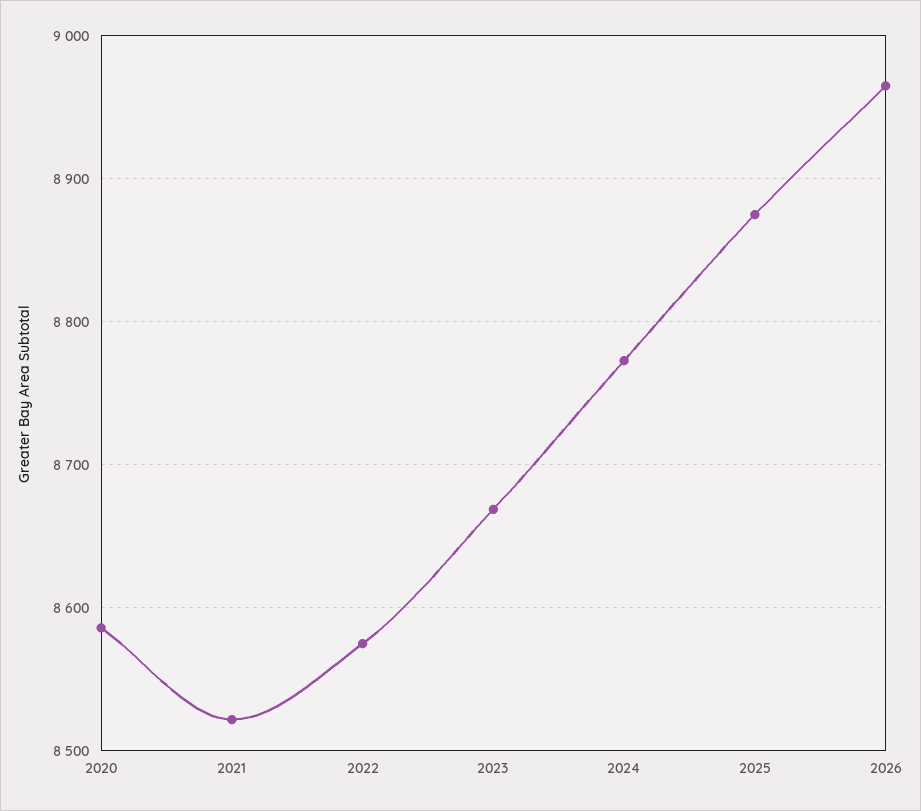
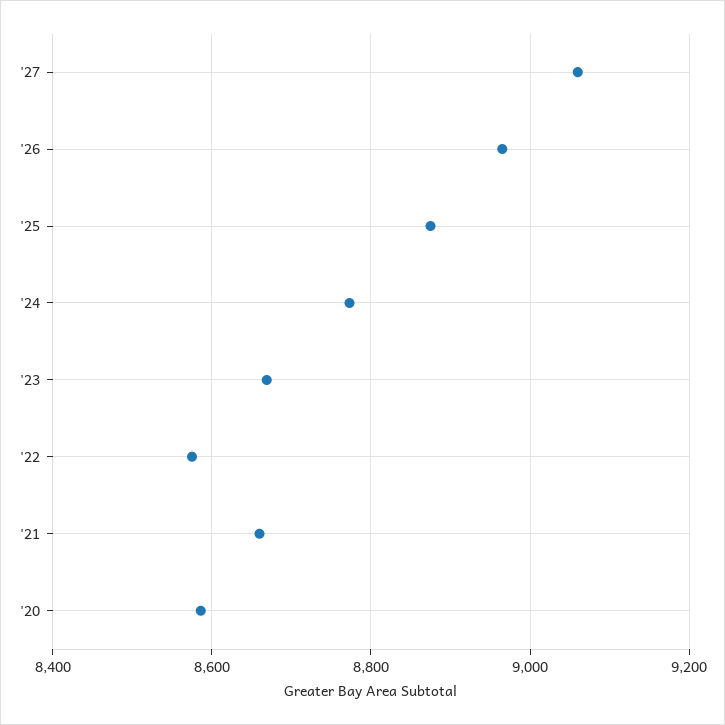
2021: 8520 -> 8660
'27: none -> 9060

